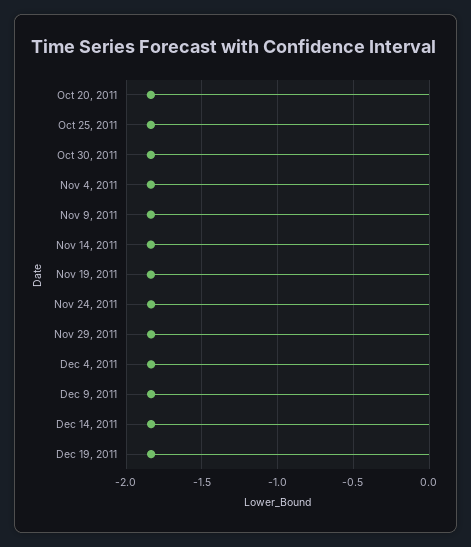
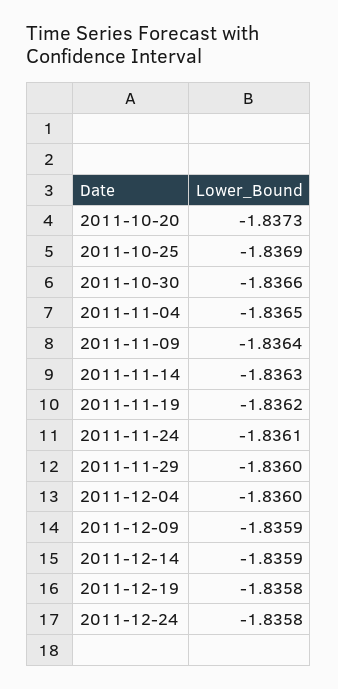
2011-12-24: none -> -1.8358

